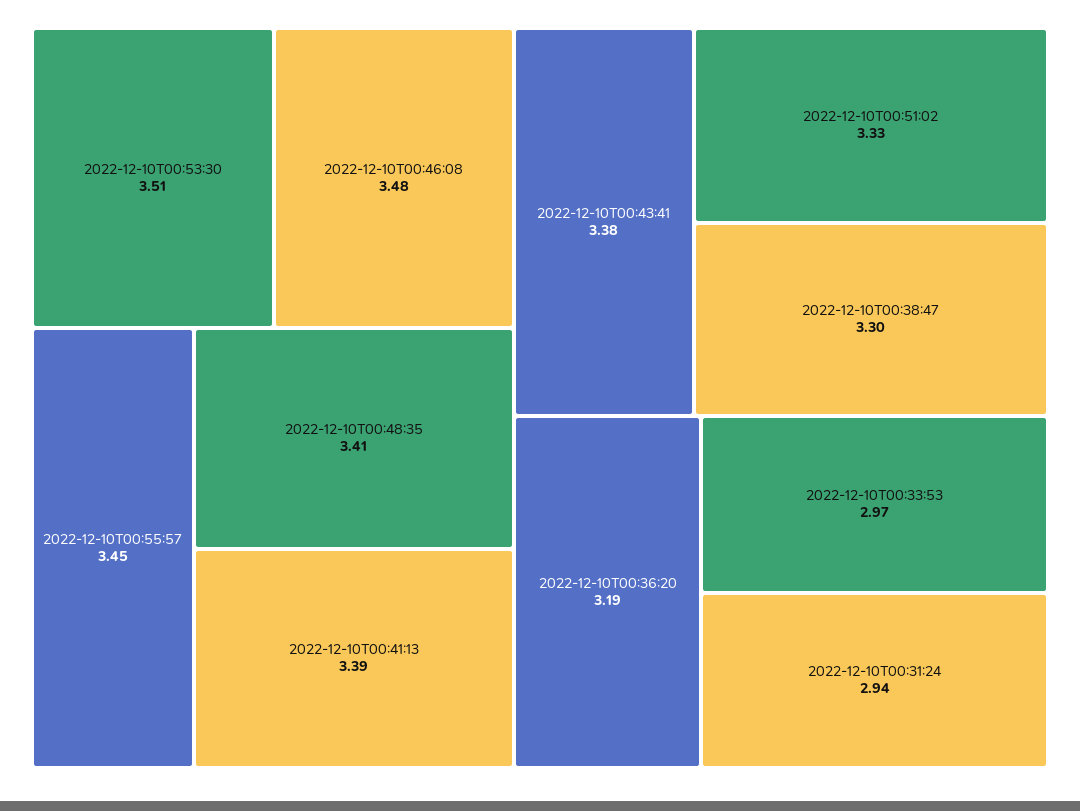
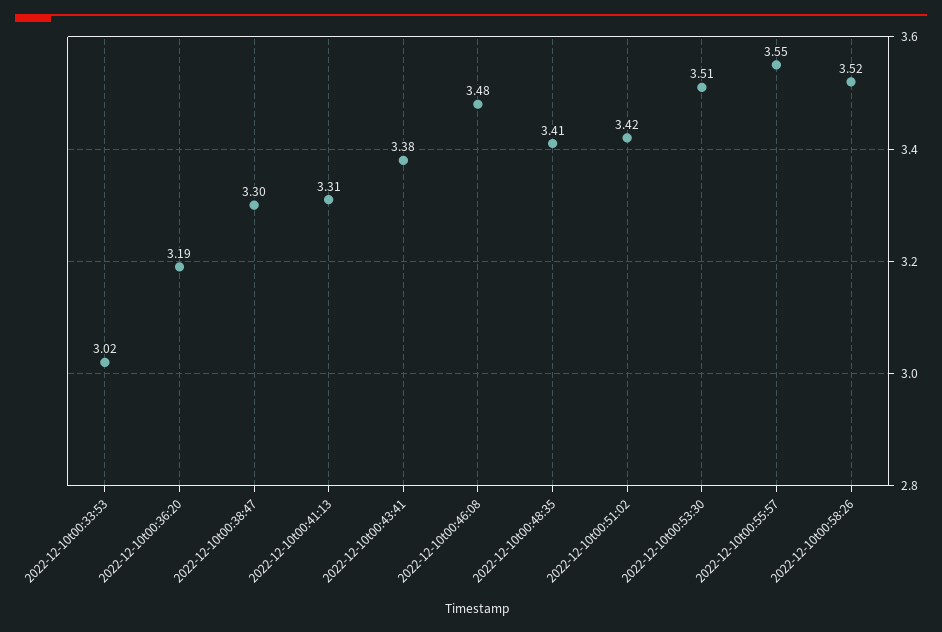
2022-12-10T00:55:57: 3.45 -> 3.55
2022-12-10T00:41:13: 3.39 -> 3.31
2022-12-10T00:51:02: 3.33 -> 3.42
2022-12-10T00:33:53: 2.97 -> 3.02
2022-12-10T00:31:24: 2.94 -> none
2022-12-10t00:58:26: none -> 3.52

